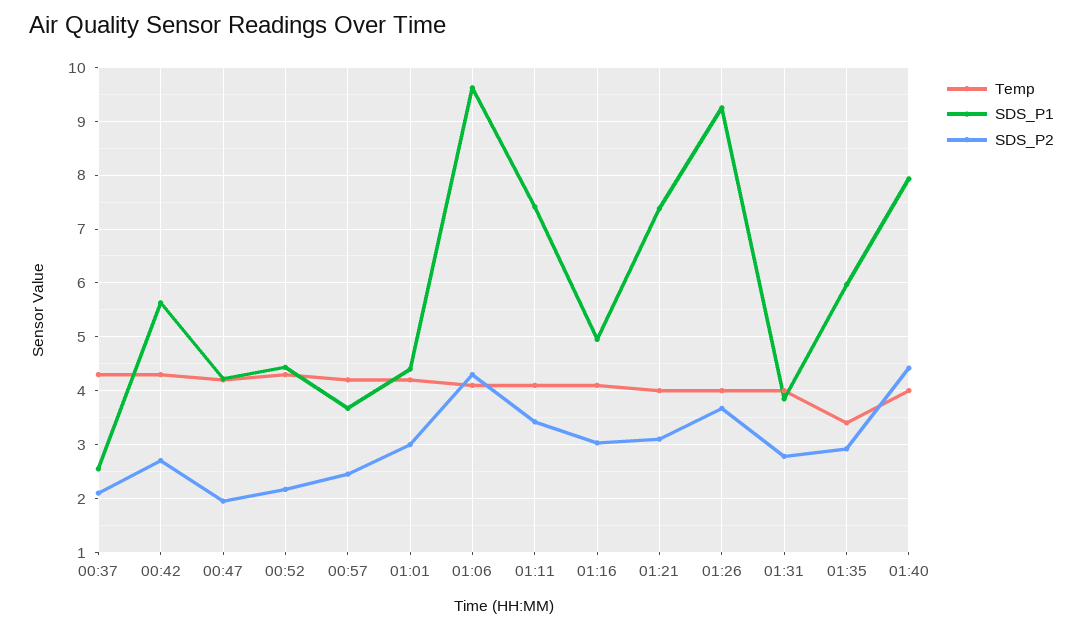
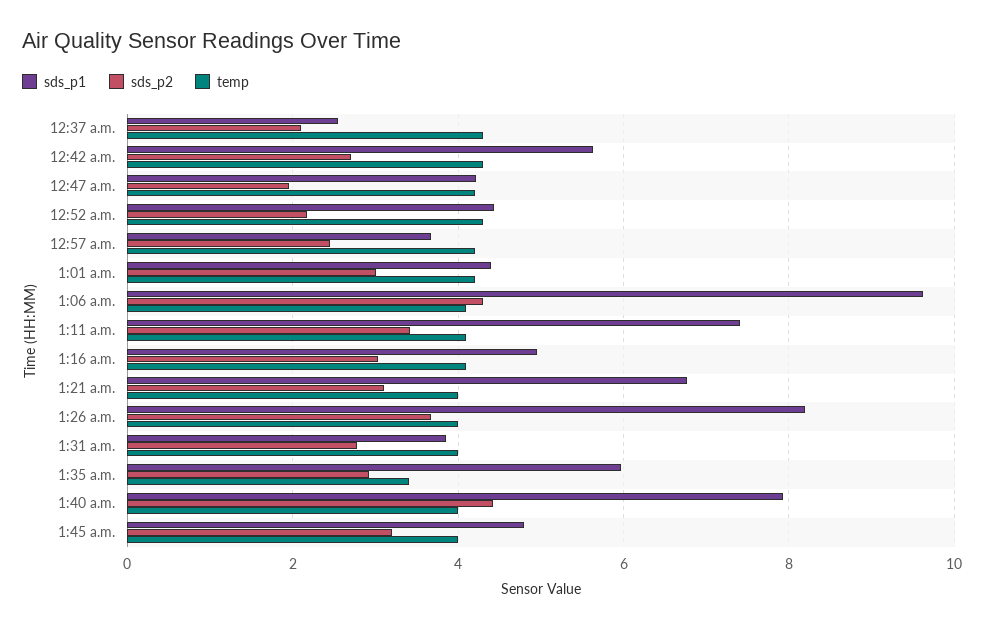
SDS_P1, 01:21: 7.4 -> 6.8
SDS_P1, 01:26: 9.2 -> 8.2
SDS_P1, 1:45 a.m.: none -> 4.8
SDS_P2, 1:45 a.m.: none -> 3.2
Temp, 1:45 a.m.: none -> 4

